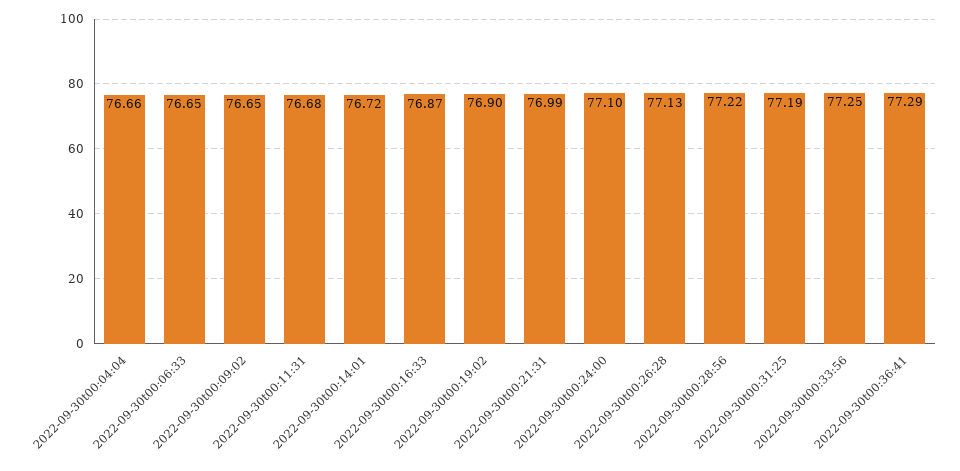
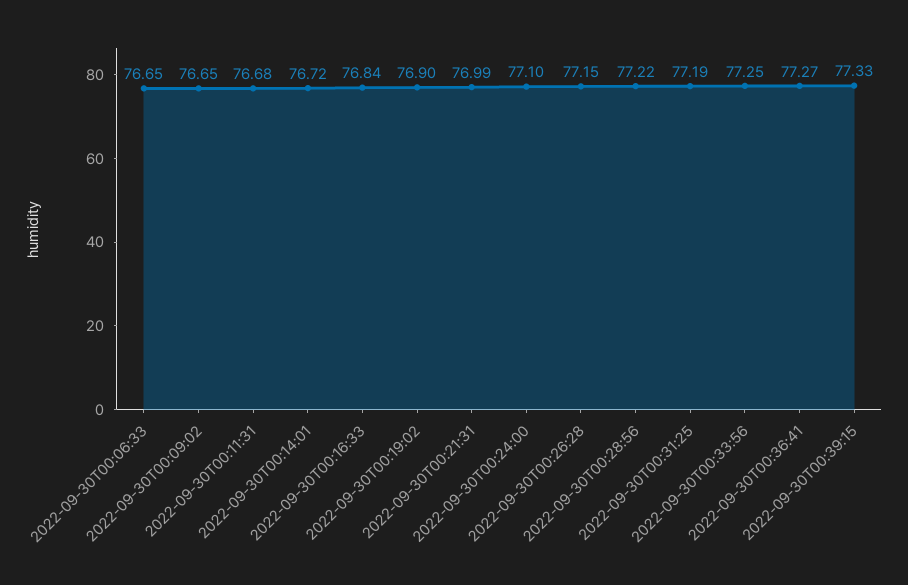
2022-09-30t00:04:04: 76.66 -> none
2022-09-30t00:16:33: 76.87 -> 76.84
2022-09-30t00:26:28: 77.13 -> 77.15
2022-09-30t00:36:41: 77.29 -> 77.27
2022-09-30T00:39:15: none -> 77.33

